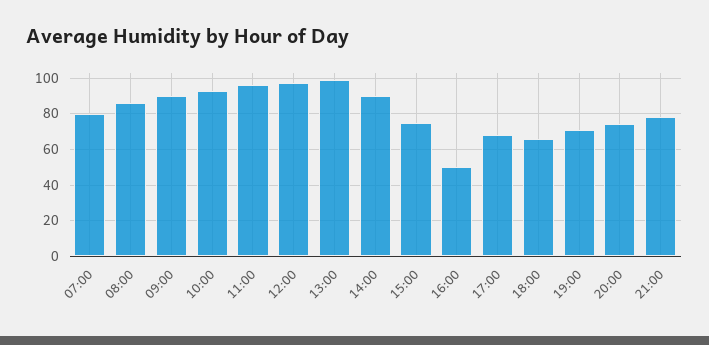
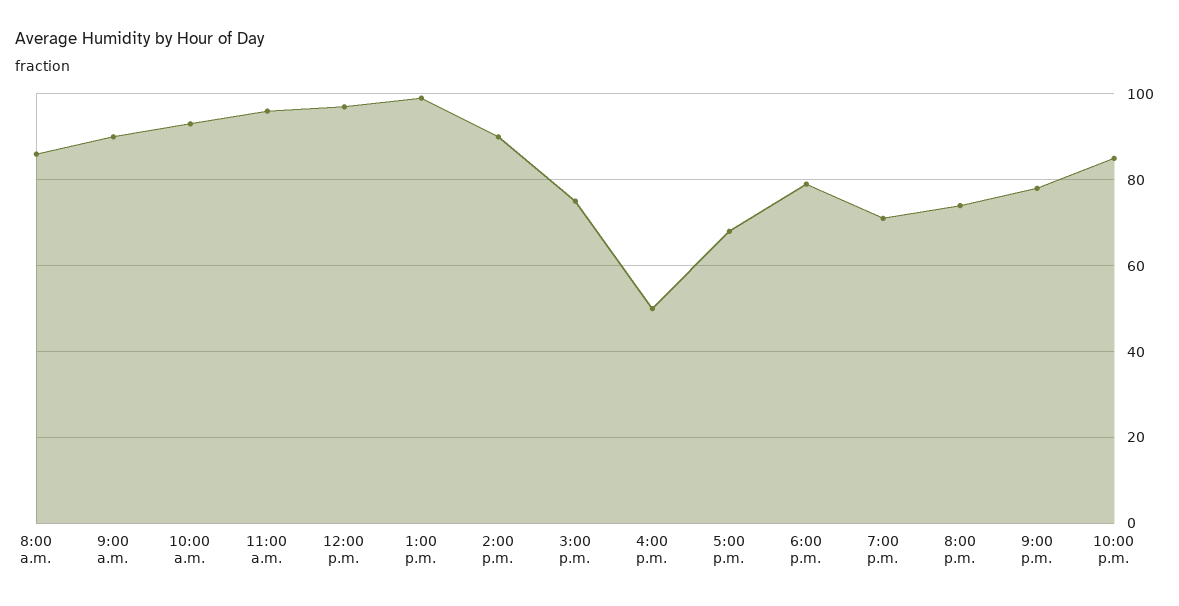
07:00: 80 -> none
18:00: 65 -> 80
10:00 p.m.: none -> 85

